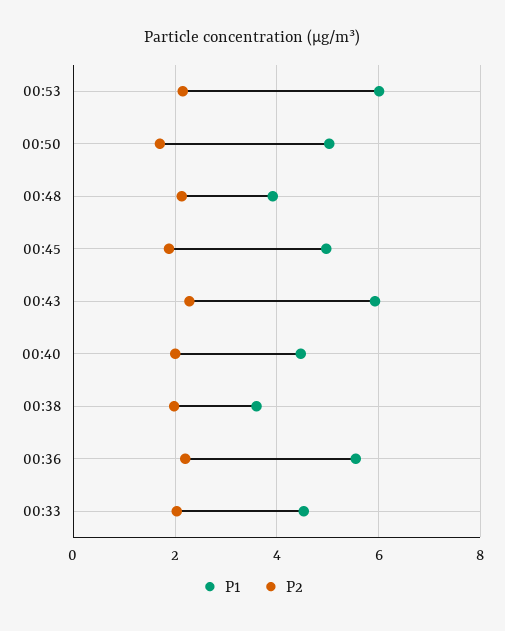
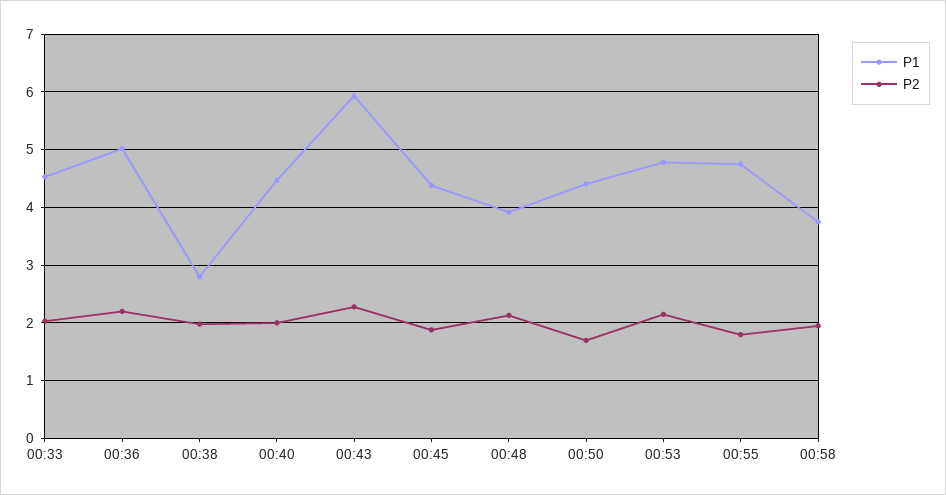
P1, 00:53: 6 -> 4.8
P1, 00:50: 5 -> 4.4
P1, 00:45: 5 -> 4.4
P1, 00:38: 3.6 -> 2.8
P1, 00:36: 5.6 -> 5
P1, 00:55: none -> 4.8
P2, 00:55: none -> 1.8
P1, 00:58: none -> 3.8
P2, 00:58: none -> 2

